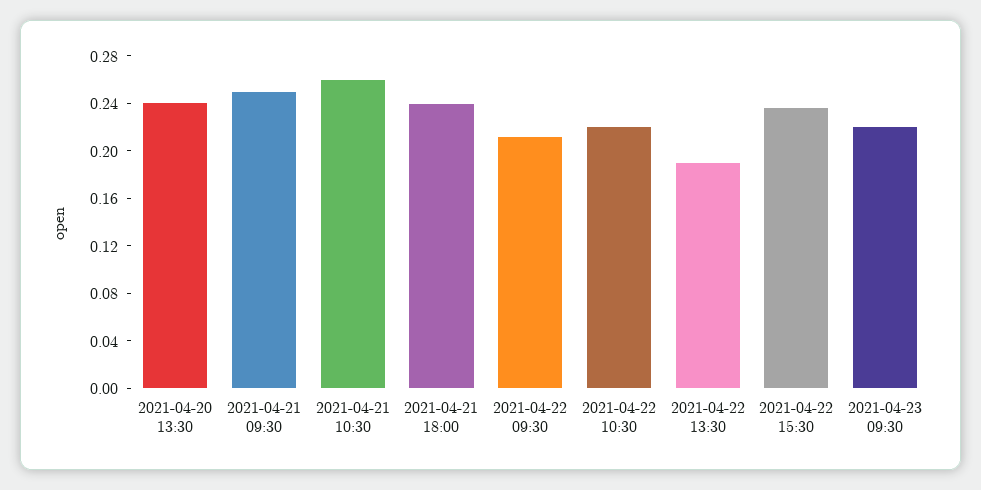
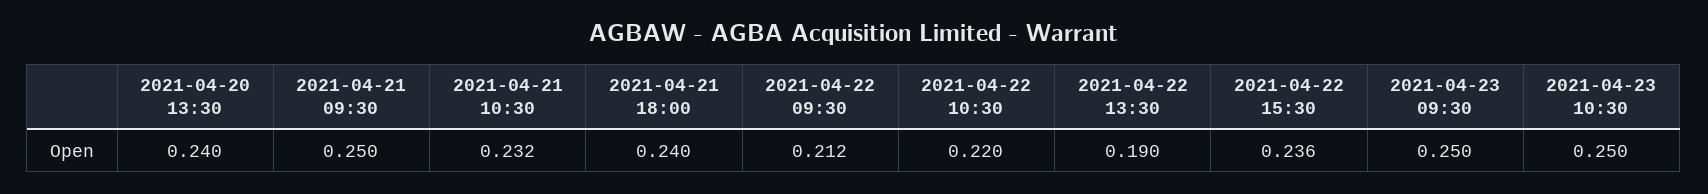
2021-04-21 10:30: 0.26 -> 0.232
2021-04-23 09:30: 0.22 -> 0.25
2021-04-23 10:30: none -> 0.25

